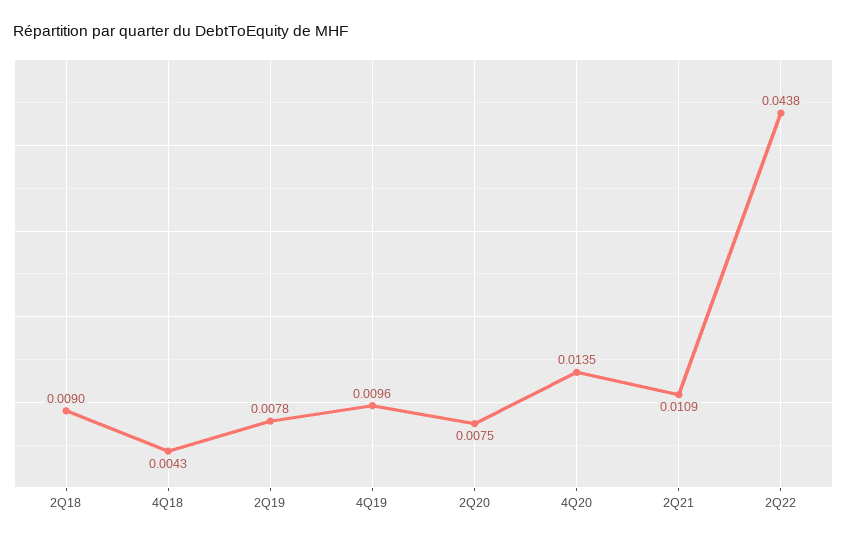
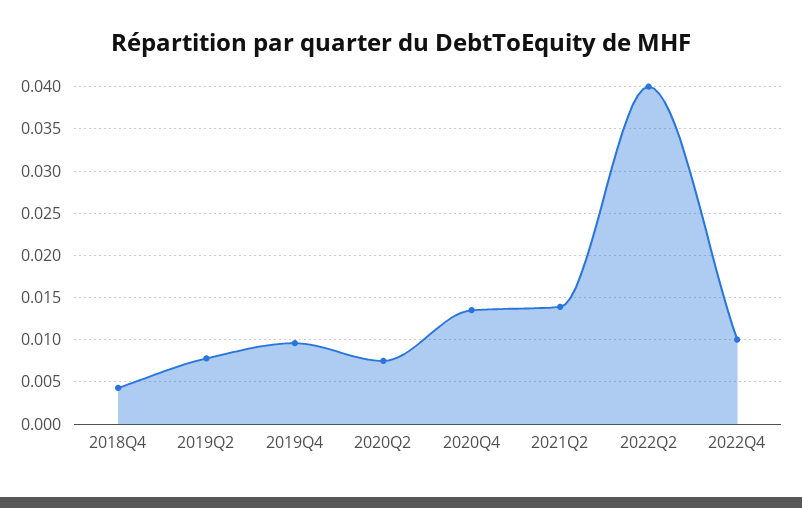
2Q18: 0.009 -> none
2Q21: 0.0109 -> 0.014
2Q22: 0.0438 -> 0.04
2022Q4: none -> 0.01

